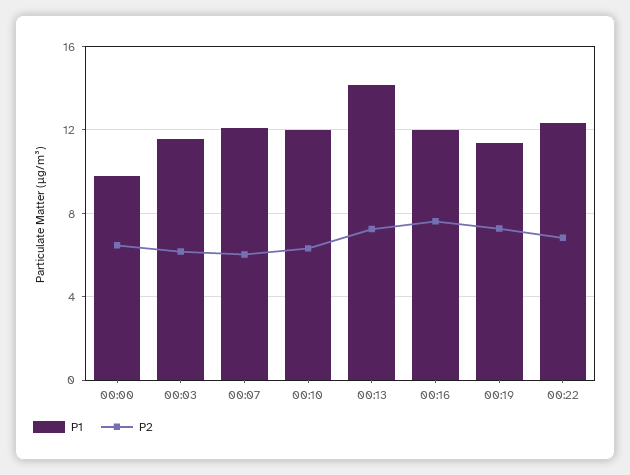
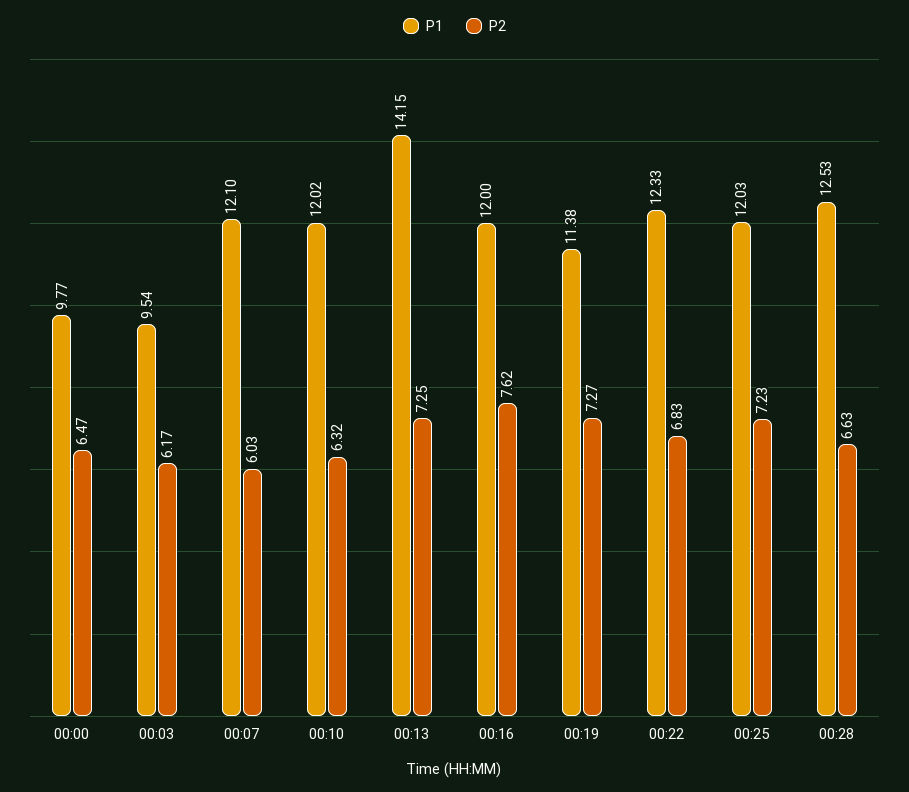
P1, 00:03: 11.5 -> 9.54
P1, 00:25: none -> 12.03
P2, 00:25: none -> 7.23
P1, 00:28: none -> 12.53
P2, 00:28: none -> 6.63

